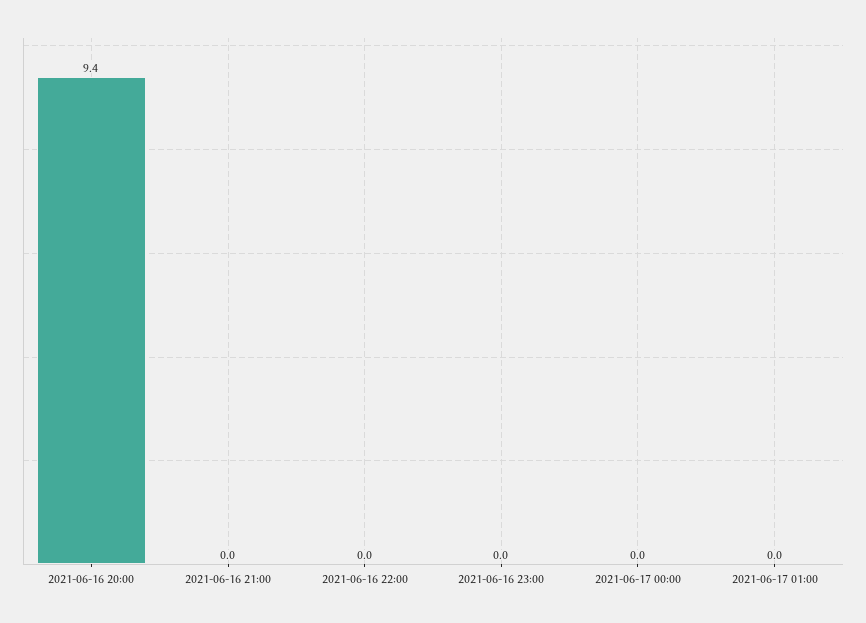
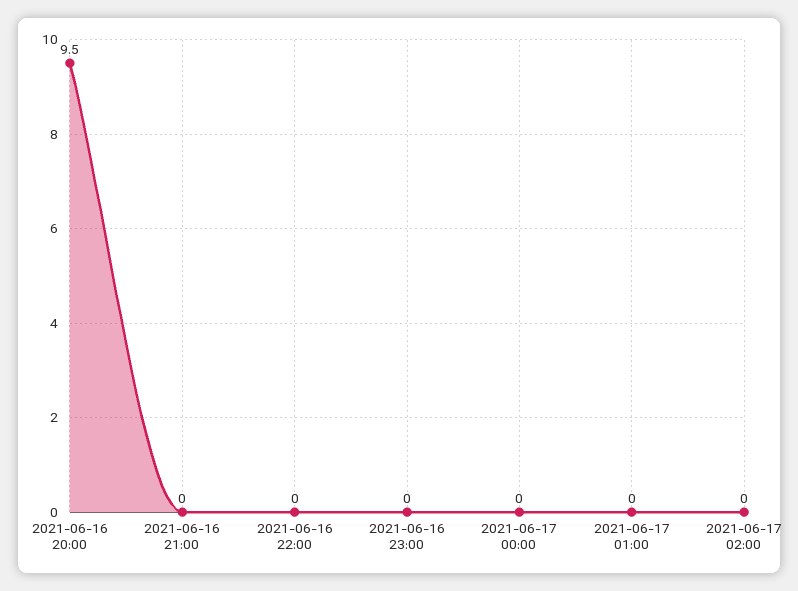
2021-06-16 20:00: 9.4 -> 9.5
2021-06-17 02:00: none -> 0

